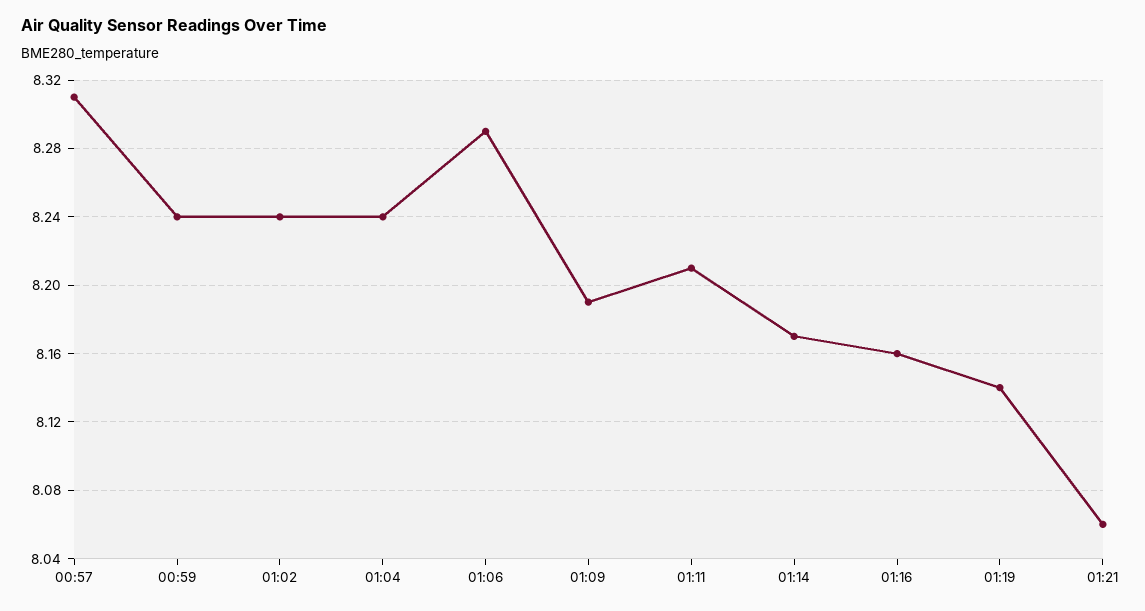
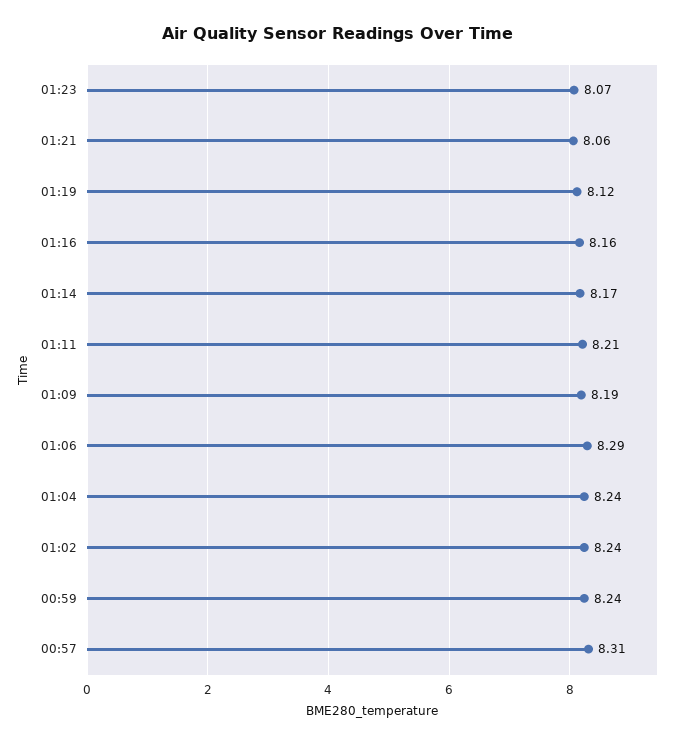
01:19: 8.14 -> 8.12
01:23: none -> 8.07

